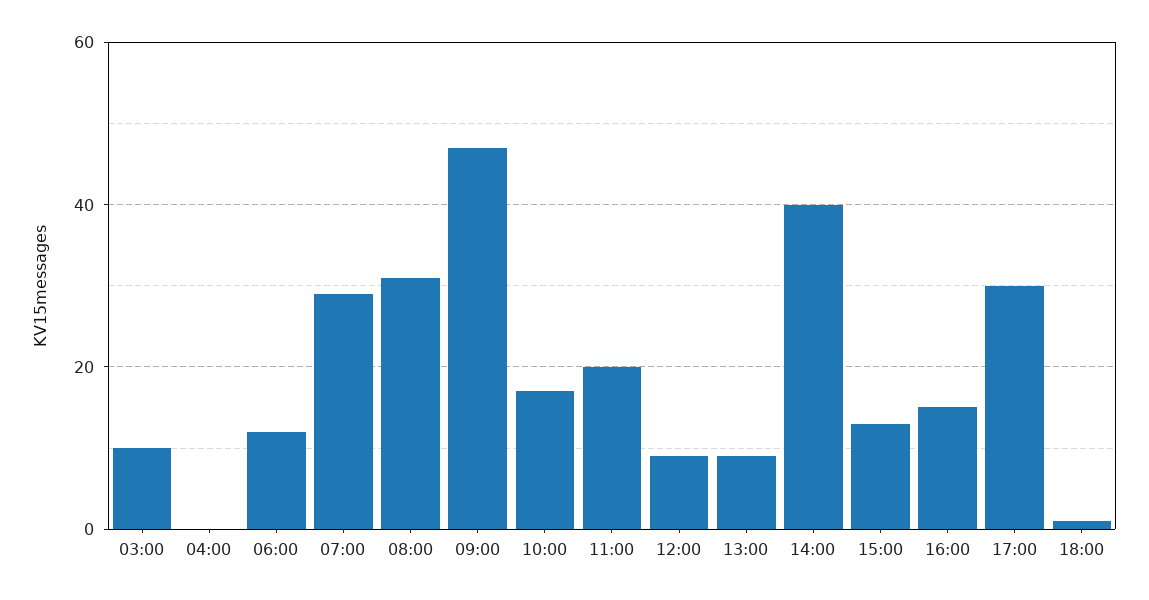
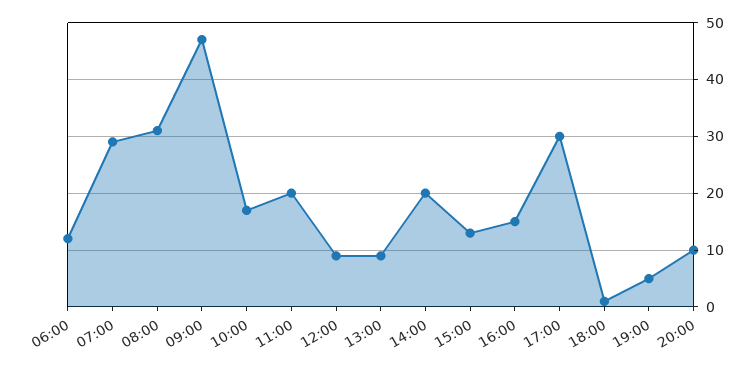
03:00: 10 -> none
04:00: 0 -> none
14:00: 40 -> 20
19:00: none -> 5
20:00: none -> 10

